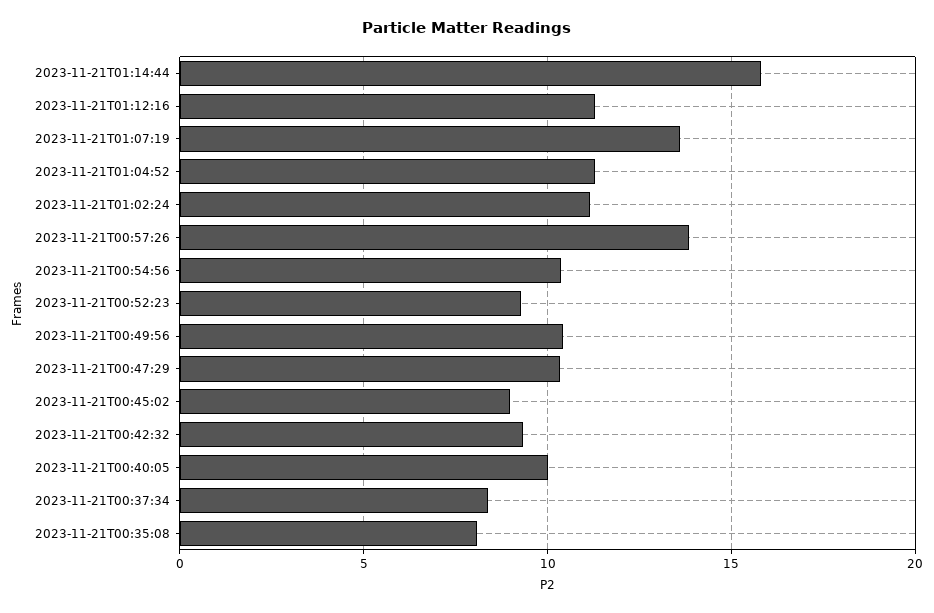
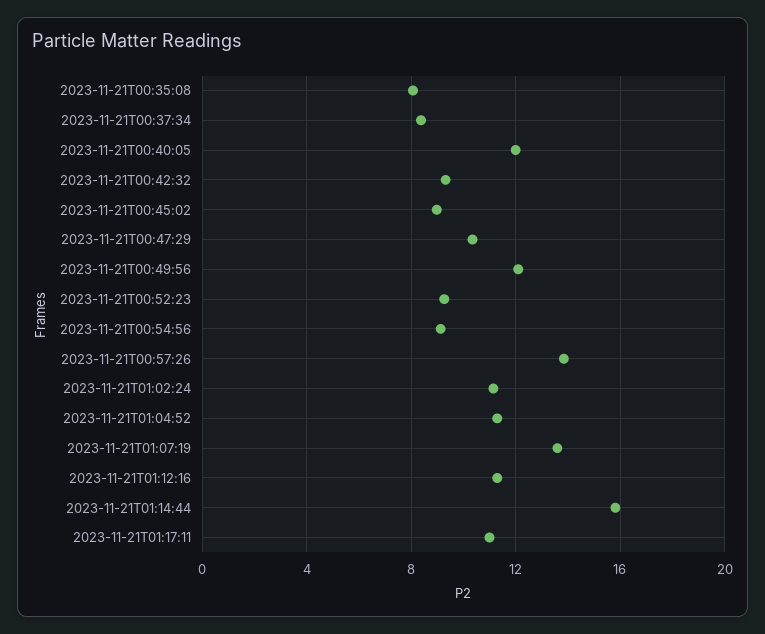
2023-11-21T00:54:56: 10.5 -> 9
2023-11-21T00:49:56: 10.5 -> 12
2023-11-21T00:40:05: 10 -> 12
2023-11-21T01:17:11: none -> 11

